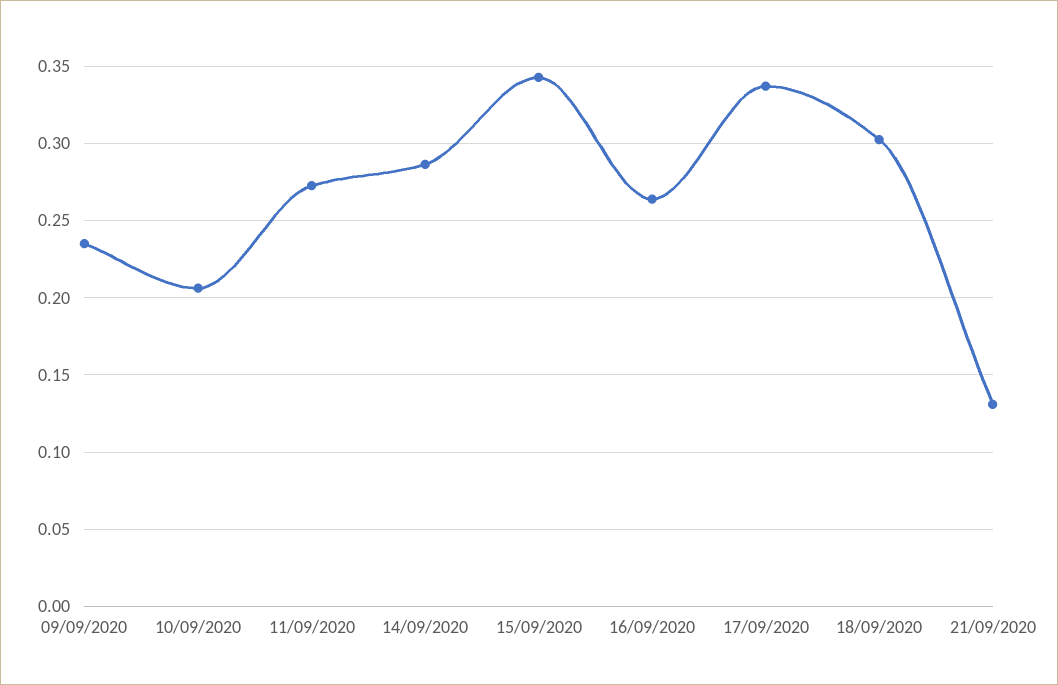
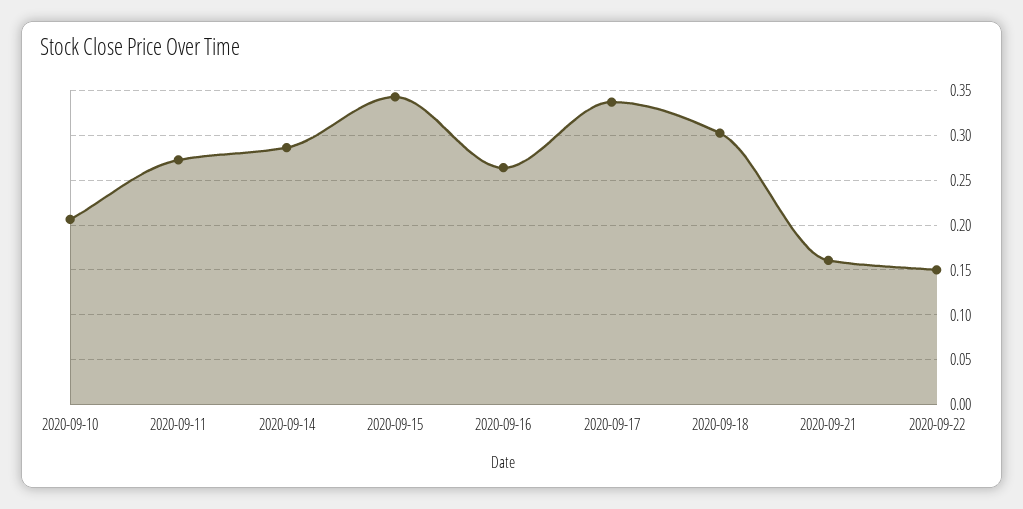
09/09/2020: 0.235 -> none
21/09/2020: 0.13 -> 0.16
2020-09-22: none -> 0.15

